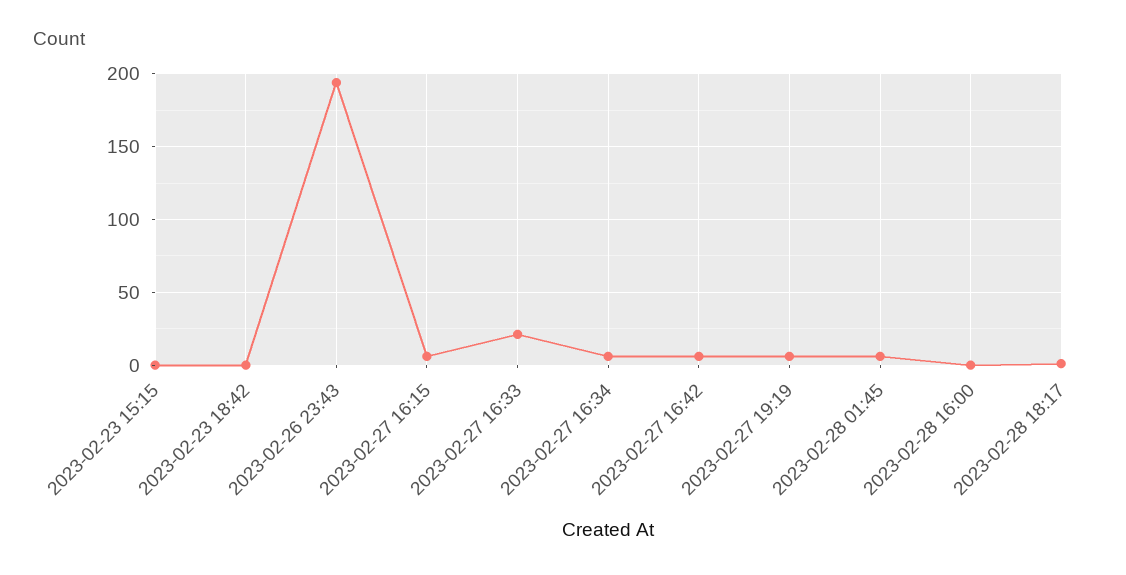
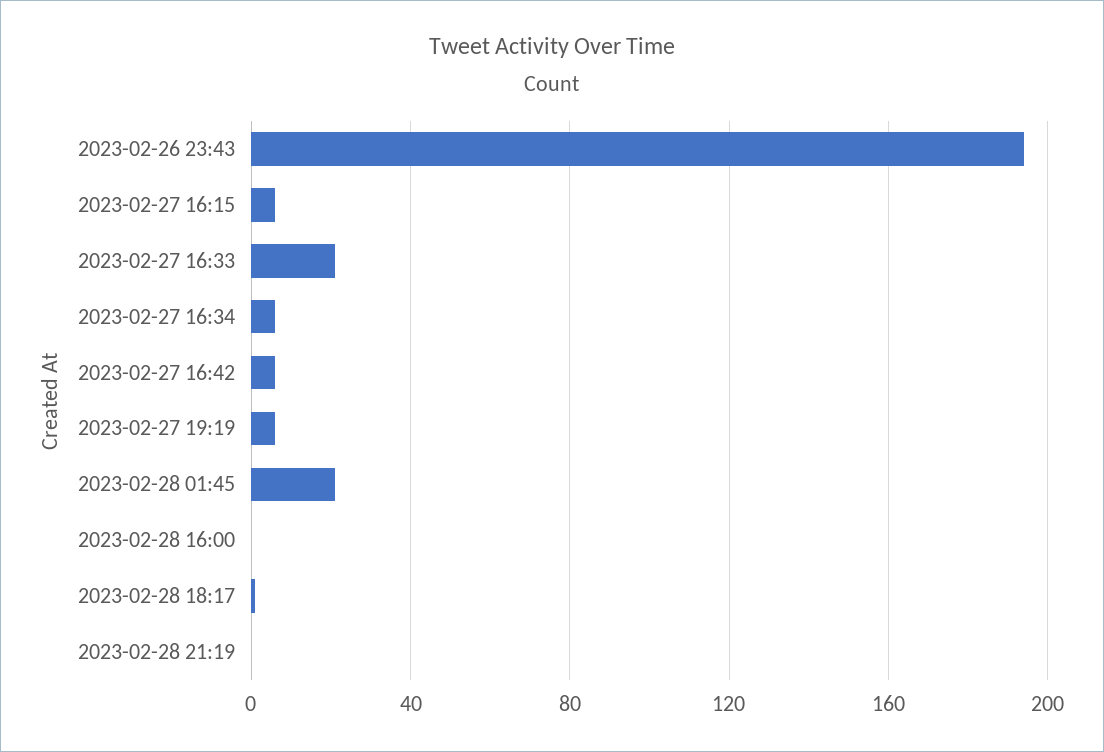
2023-02-23 15:15: 0 -> none
2023-02-23 18:42: 0 -> none
2023-02-28 01:45: 5 -> 20
2023-02-28 21:19: none -> 0

